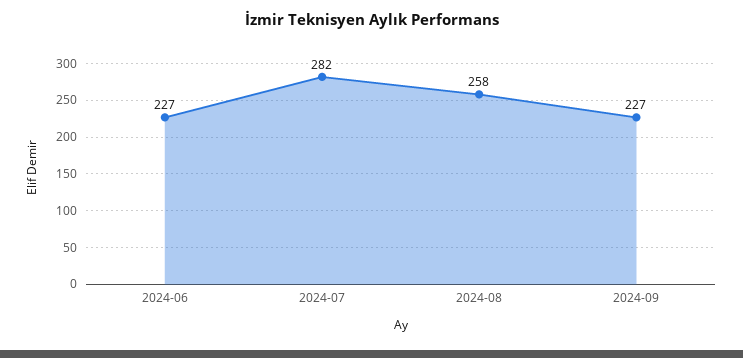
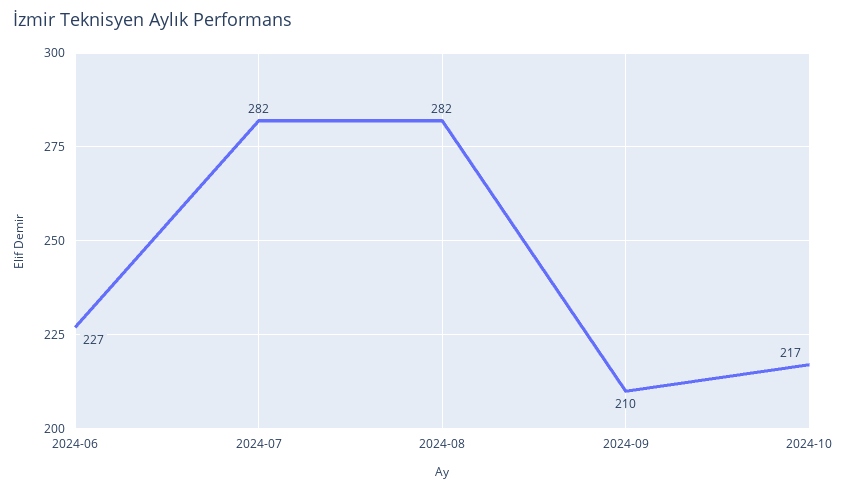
2024-08: 258 -> 282
2024-09: 227 -> 210
2024-10: none -> 217

